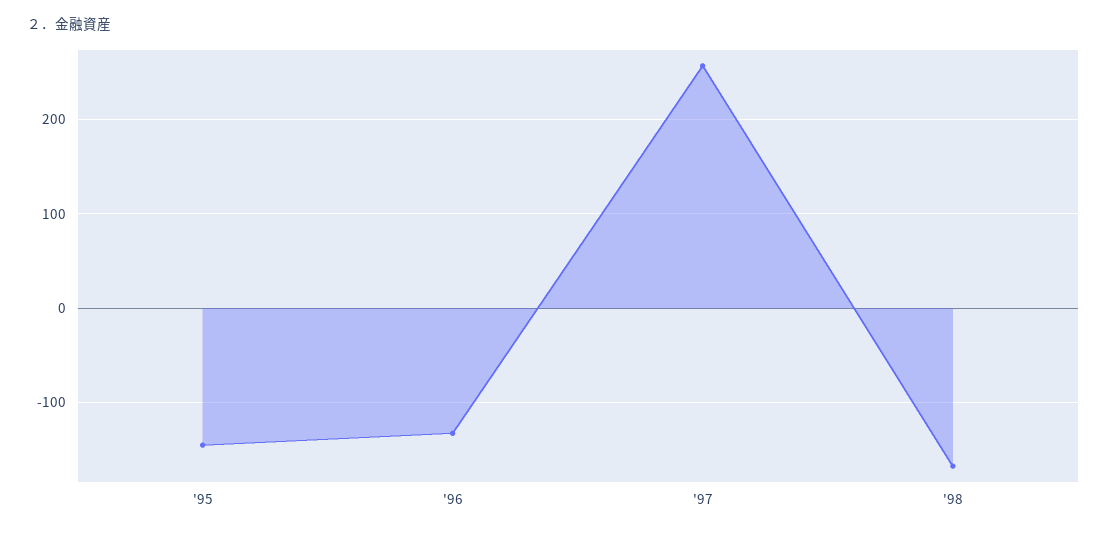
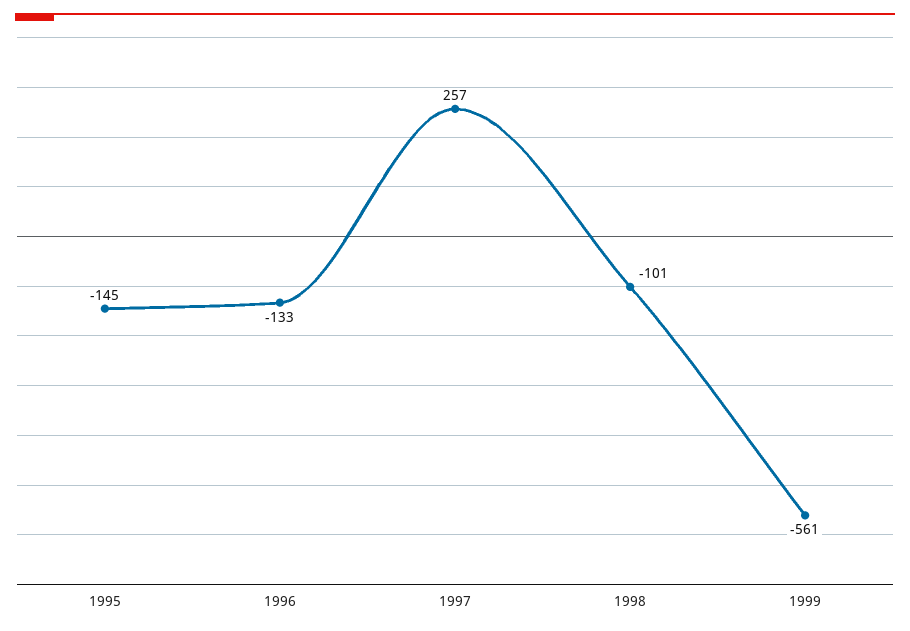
'98: -170 -> -101
1999: none -> -561

